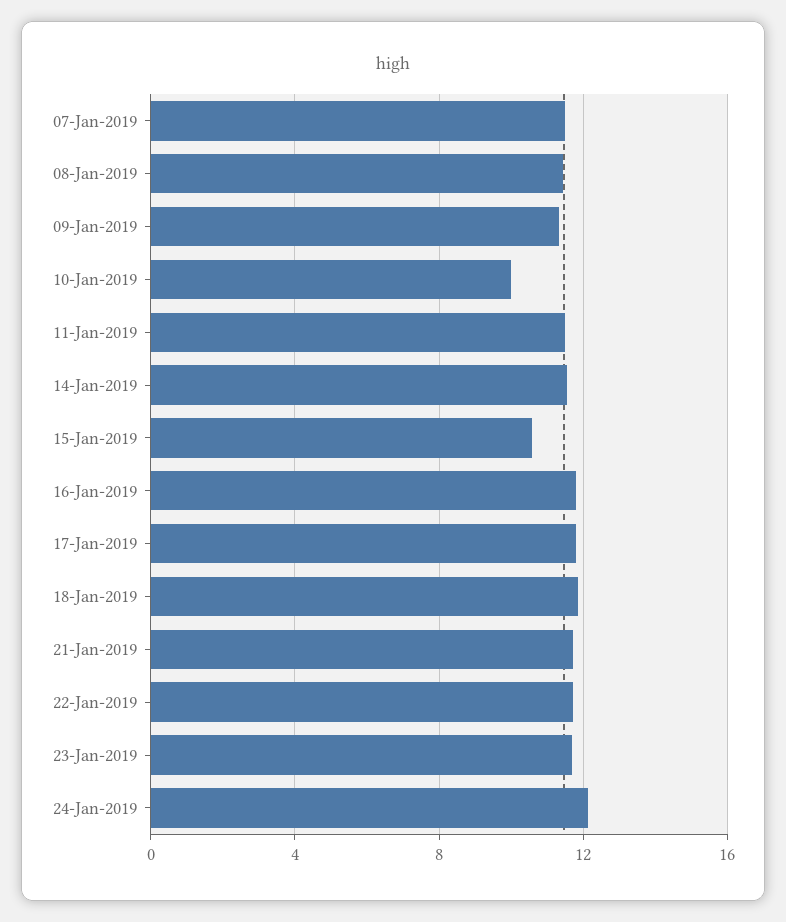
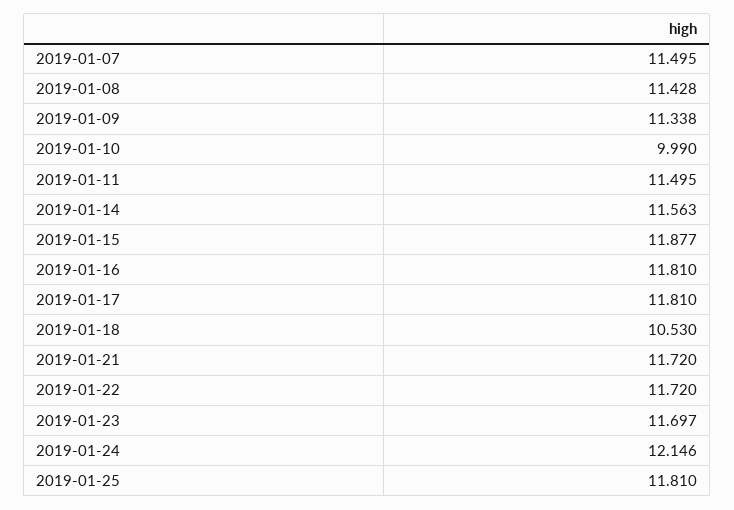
15-Jan-2019: 10.5 -> 11.877
18-Jan-2019: 12 -> 10.53
2019-01-25: none -> 11.81

